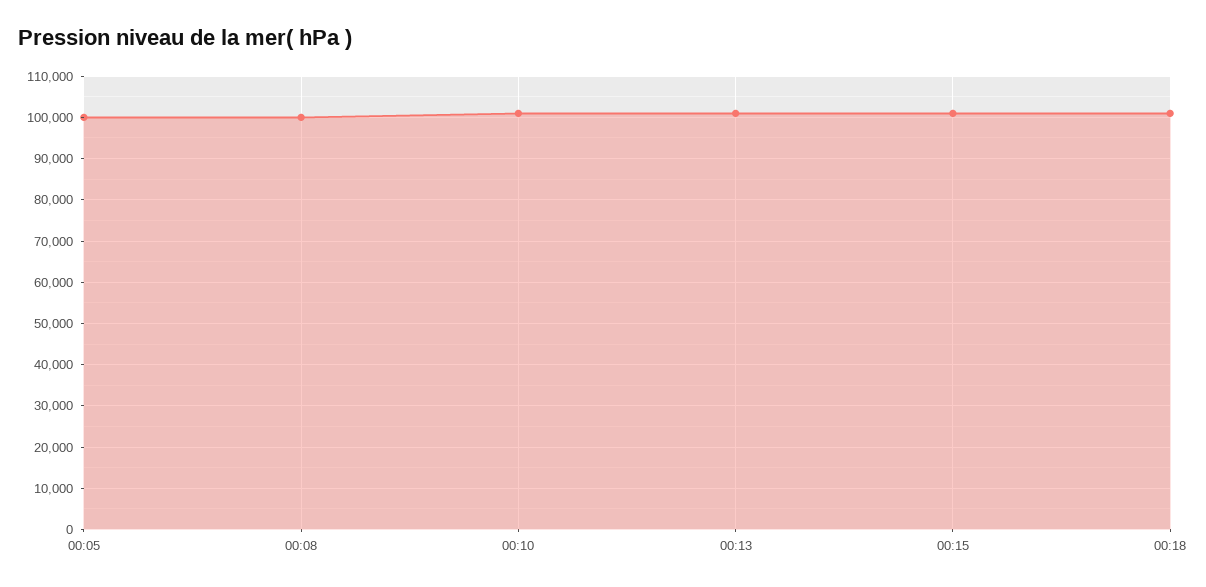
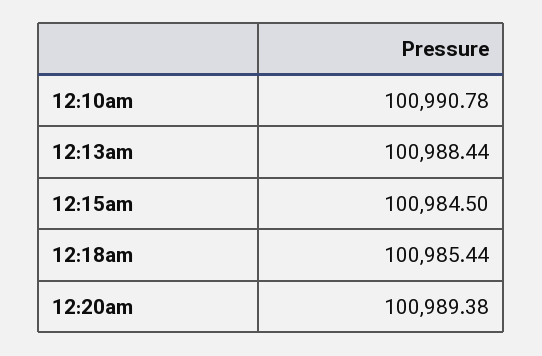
00:05: 100000 -> none
00:08: 100000 -> none
12:20am: none -> 100989.38

